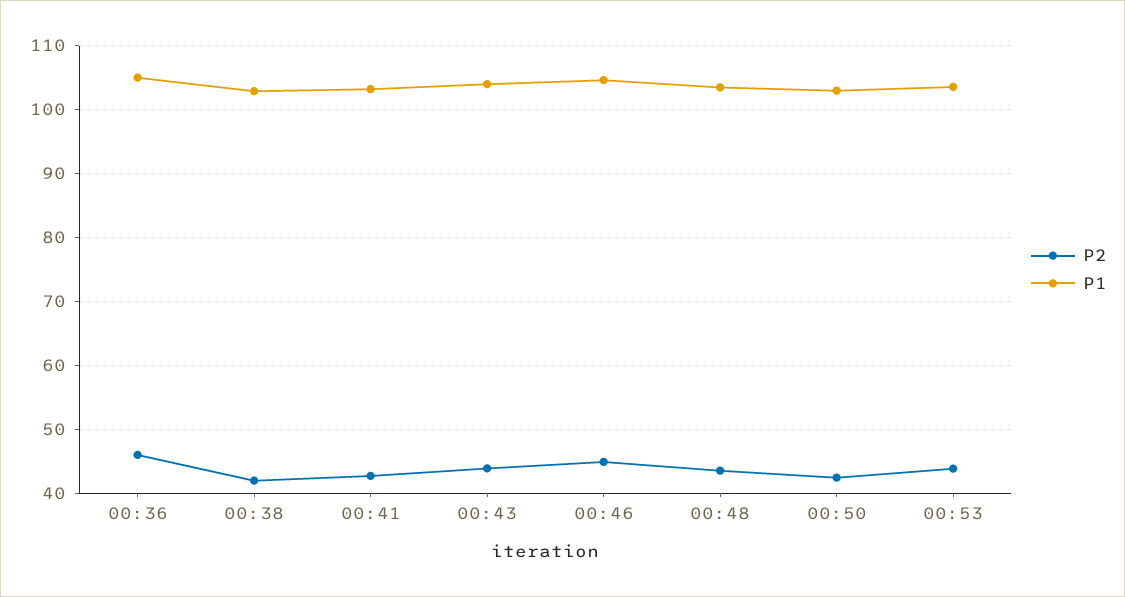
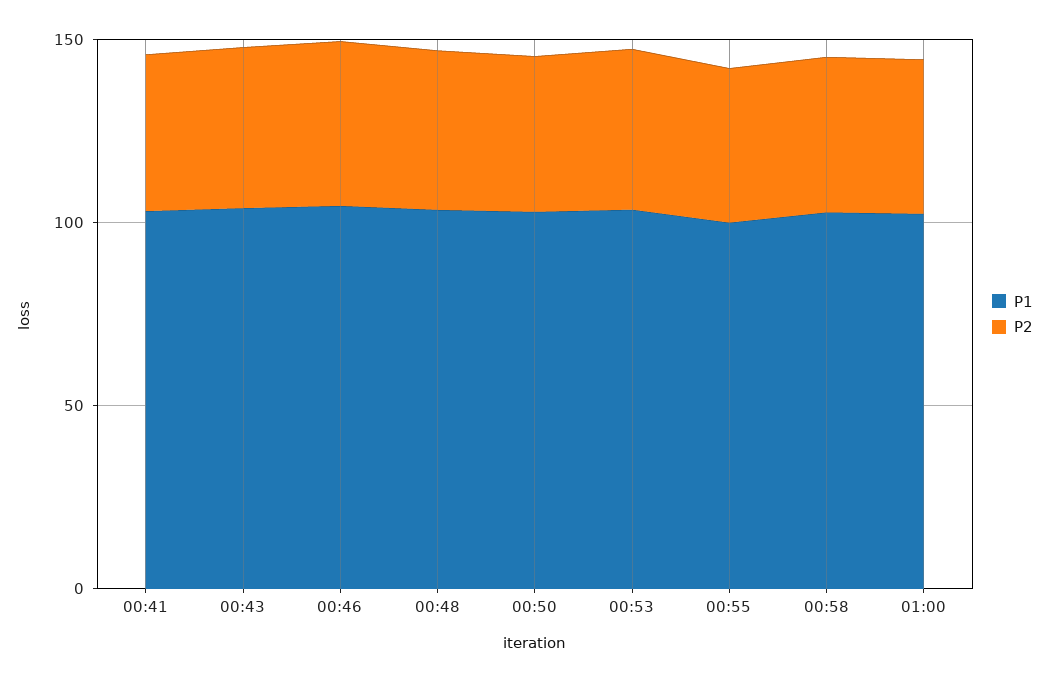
P2, 00:36: 46 -> none
P1, 00:36: 105 -> none
P2, 00:38: 42 -> none
P1, 00:38: 103 -> none
P1, 00:55: none -> 100
P2, 00:55: none -> 40
P1, 00:58: none -> 100
P2, 00:58: none -> 40
P1, 01:00: none -> 100
P2, 01:00: none -> 40

